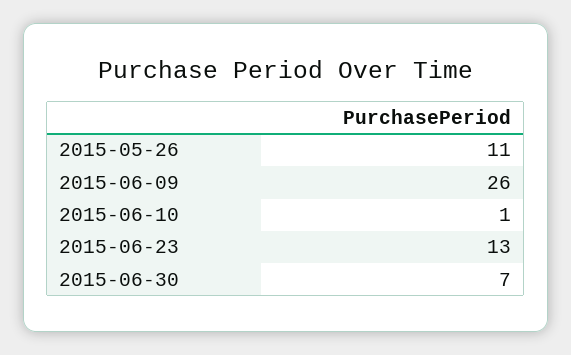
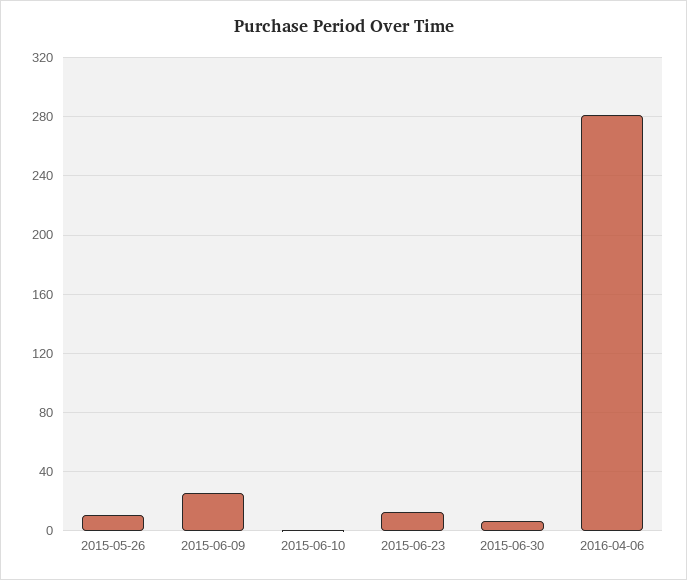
2016-04-06: none -> 280

